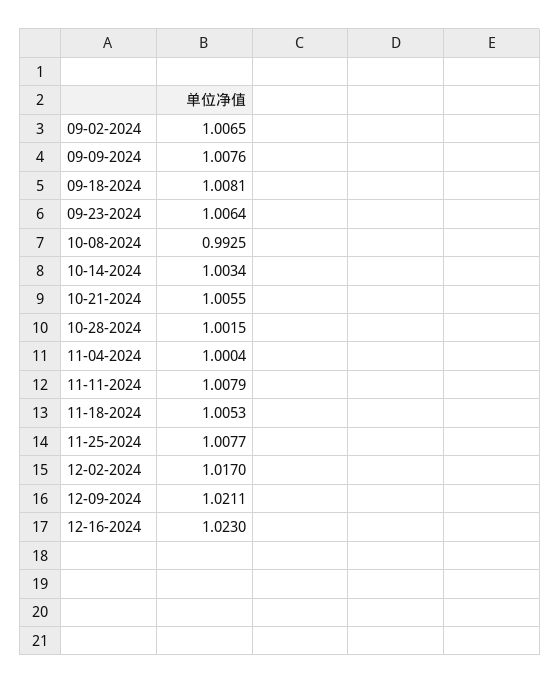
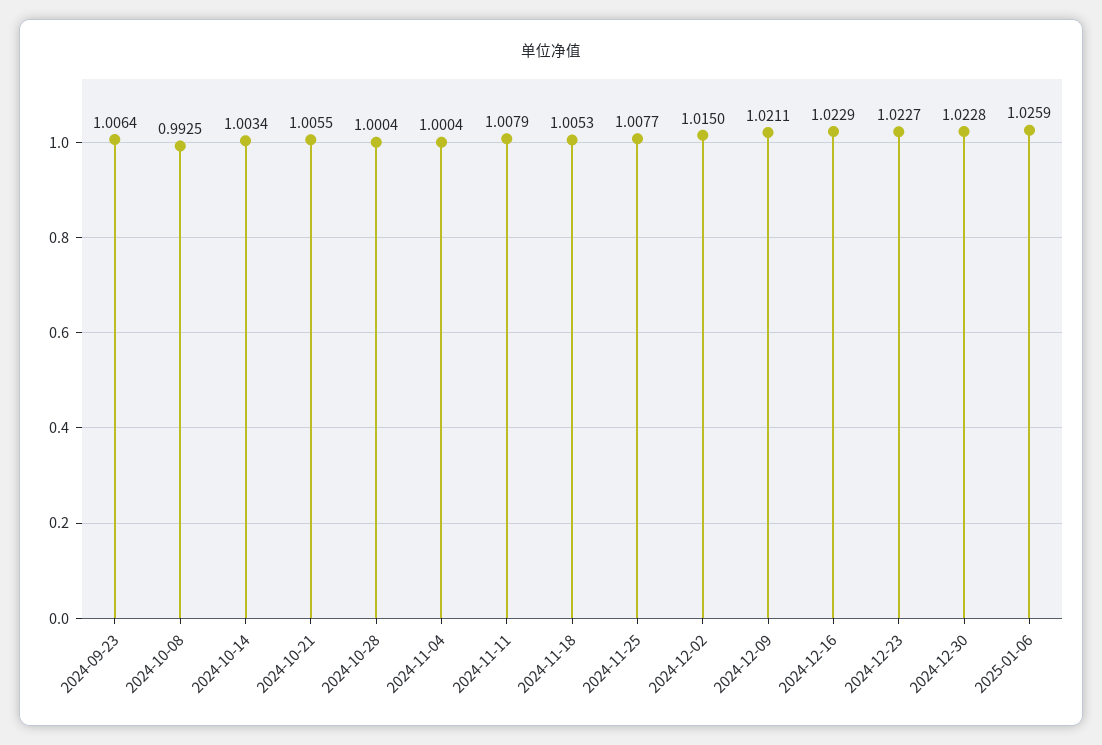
09-02-2024: 1.0065 -> none
09-09-2024: 1.0076 -> none
09-18-2024: 1.0081 -> none
10-28-2024: 1.0015 -> 1.0004
12-02-2024: 1.017 -> 1.015
12-16-2024: 1.023 -> 1.0229
2024-12-23: none -> 1.0227
2024-12-30: none -> 1.0228
2025-01-06: none -> 1.0259

